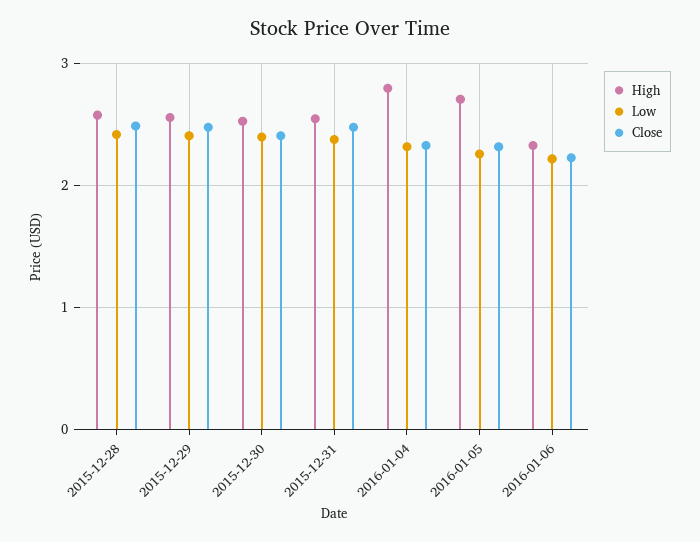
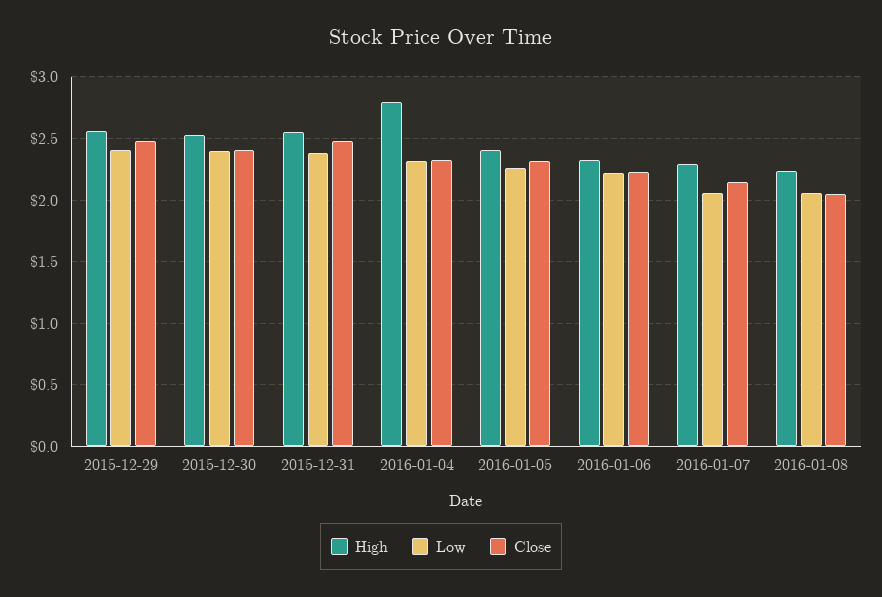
High, 2015-12-28: 2.6 -> none
Low, 2015-12-28: 2.4 -> none
Close, 2015-12-28: 2.5 -> none
High, 2016-01-05: 2.7 -> 2.4
High, 2016-01-07: none -> 2.3
Low, 2016-01-07: none -> 2.05
Close, 2016-01-07: none -> 2.15
High, 2016-01-08: none -> 2.25
Low, 2016-01-08: none -> 2.05
Close, 2016-01-08: none -> 2.05

